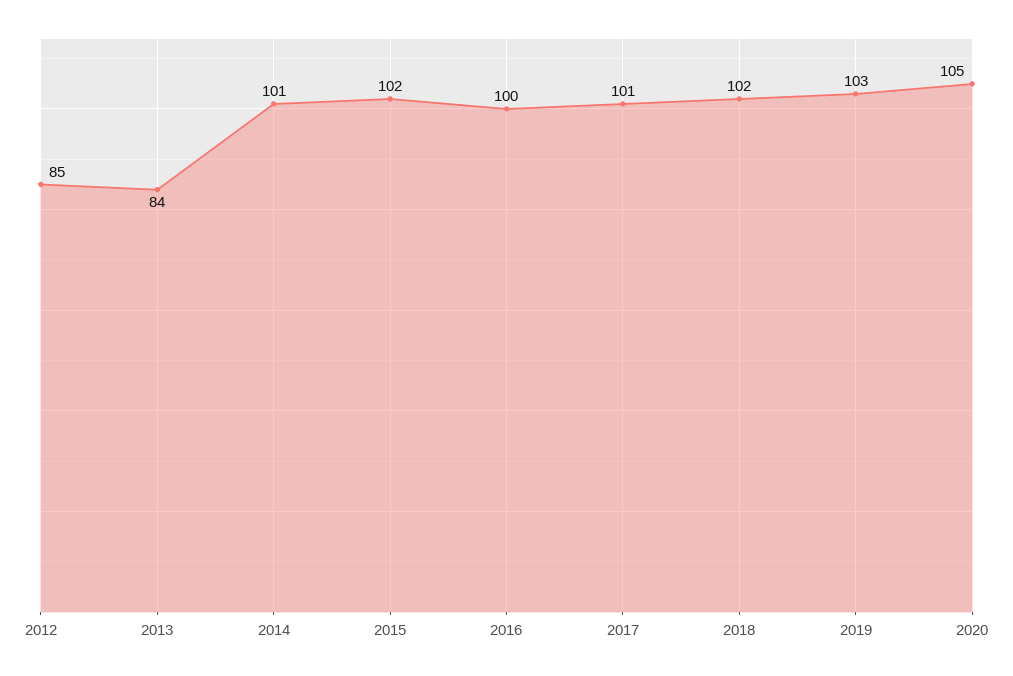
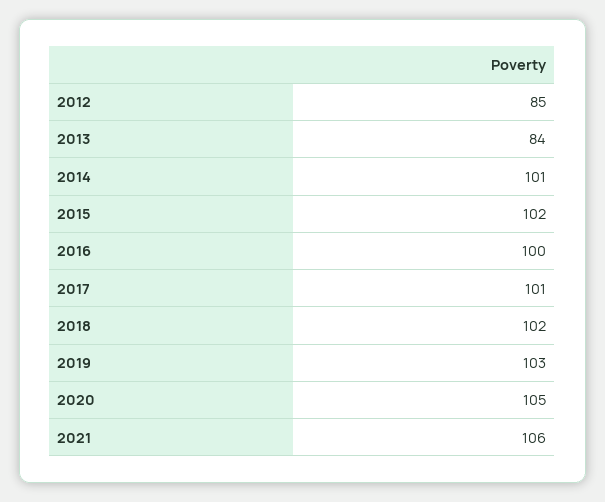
2021: none -> 106

